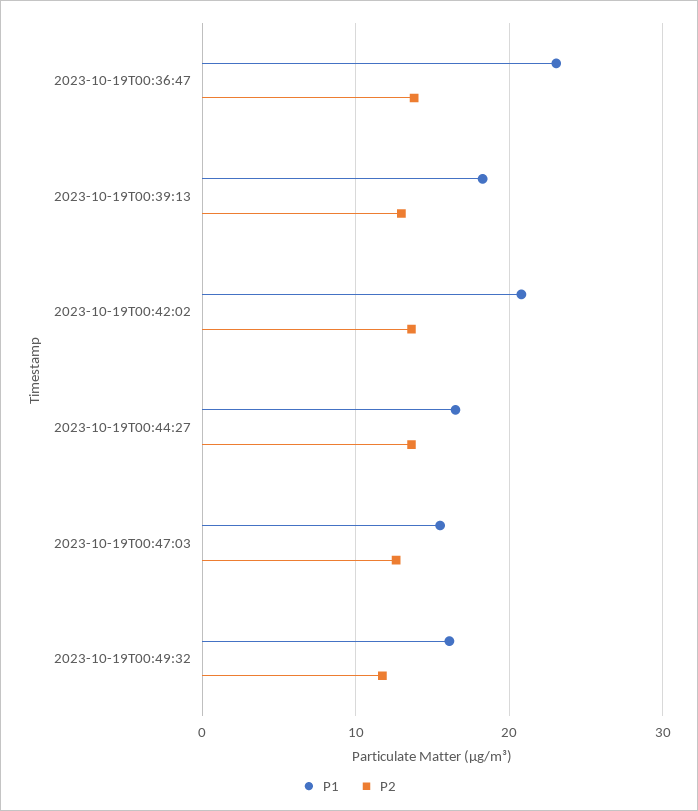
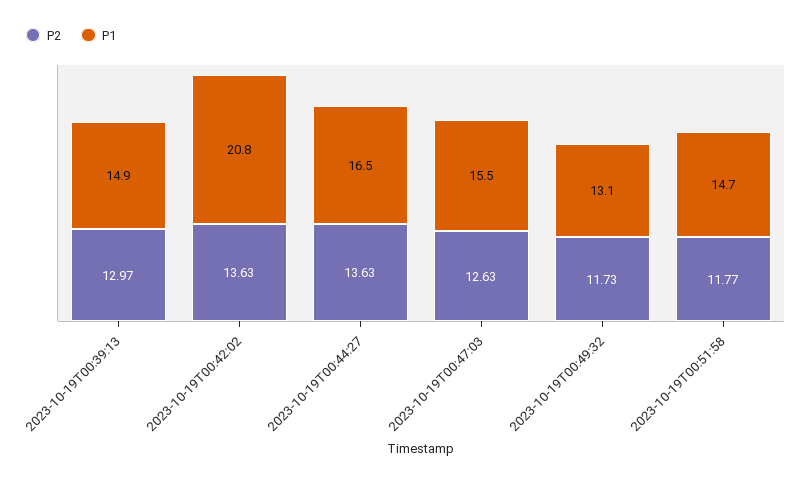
P1, 2023-10-19T00:36:47: 23 -> none
P2, 2023-10-19T00:36:47: 14 -> none
P1, 2023-10-19T00:39:13: 18 -> 14.9
P1, 2023-10-19T00:49:32: 16 -> 13.1
P2, 2023-10-19T00:51:58: none -> 11.77
P1, 2023-10-19T00:51:58: none -> 14.7

